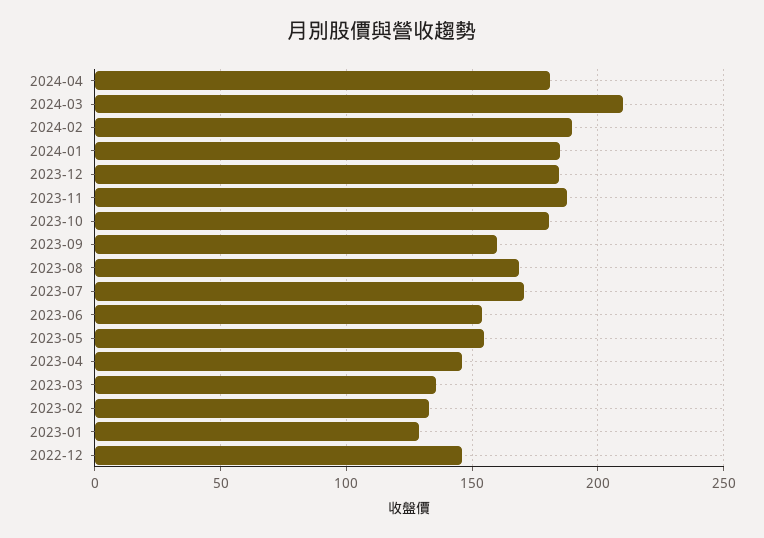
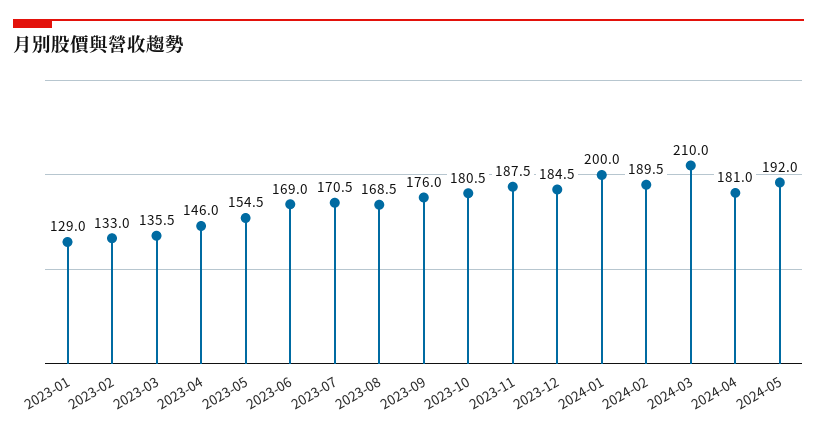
2024-01: 185 -> 200
2023-09: 160 -> 176
2023-06: 155 -> 169
2022-12: 145 -> none
2024-05: none -> 192

